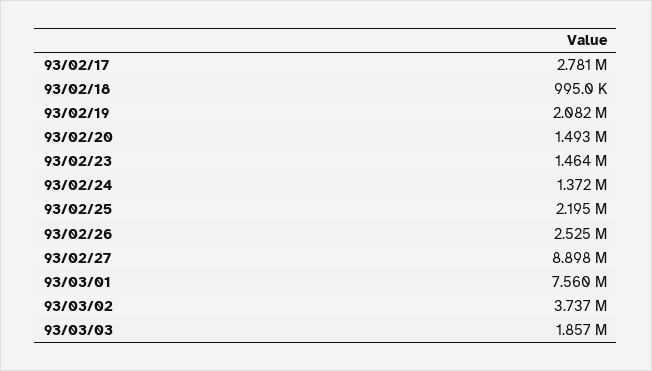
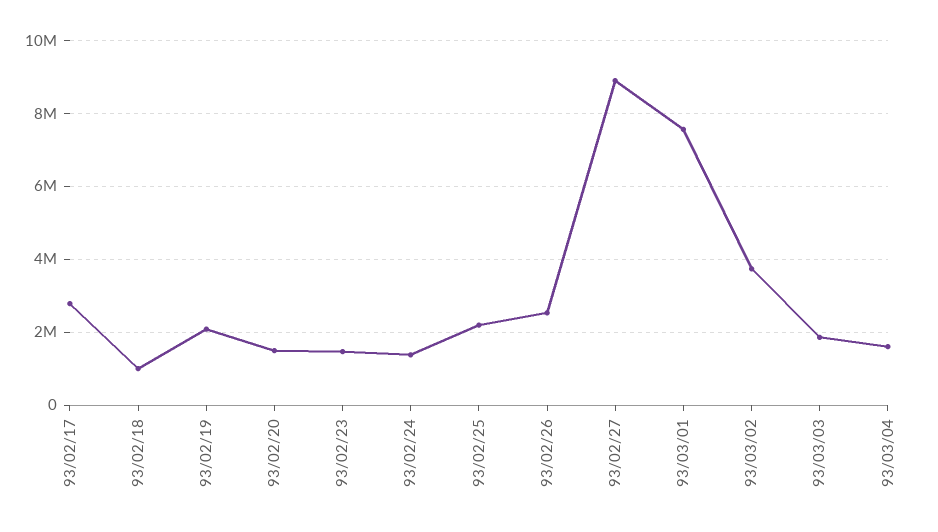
93/03/04: none -> 1600000

